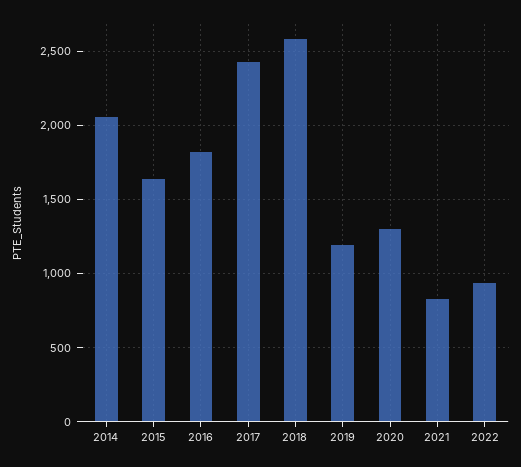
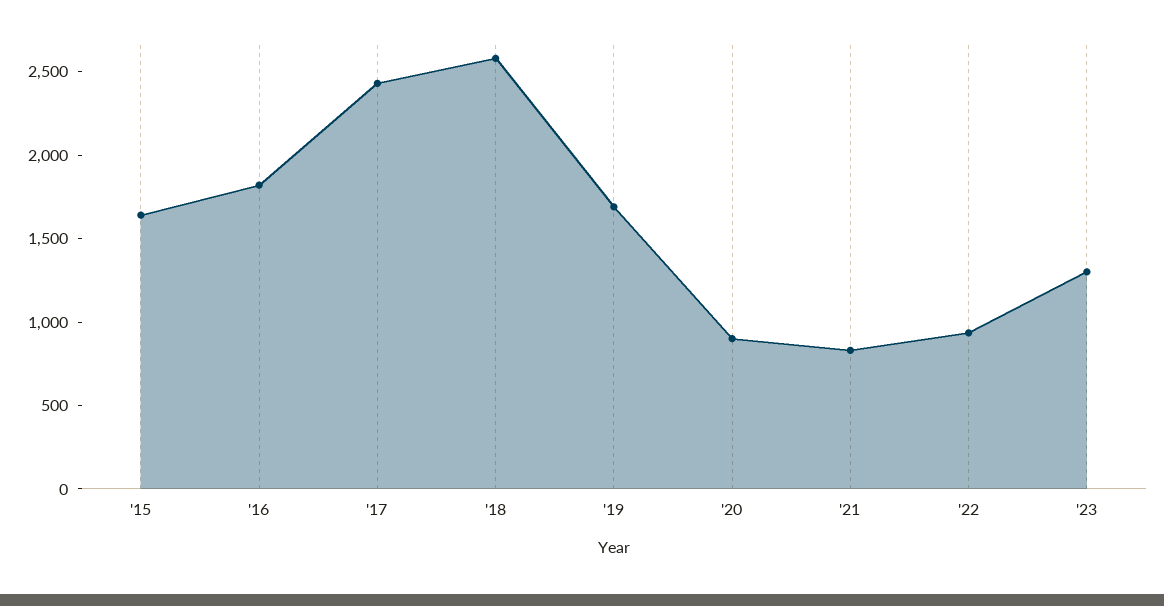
2014: 2050 -> none
2019: 1200 -> 1700
2020: 1300 -> 900
'23: none -> 1300

